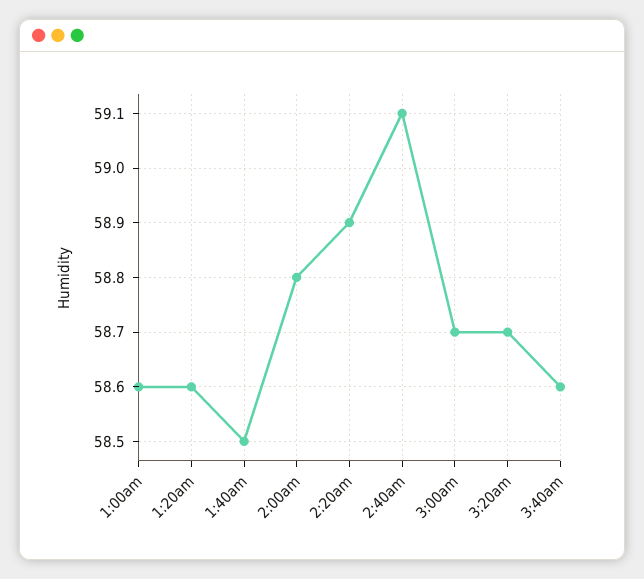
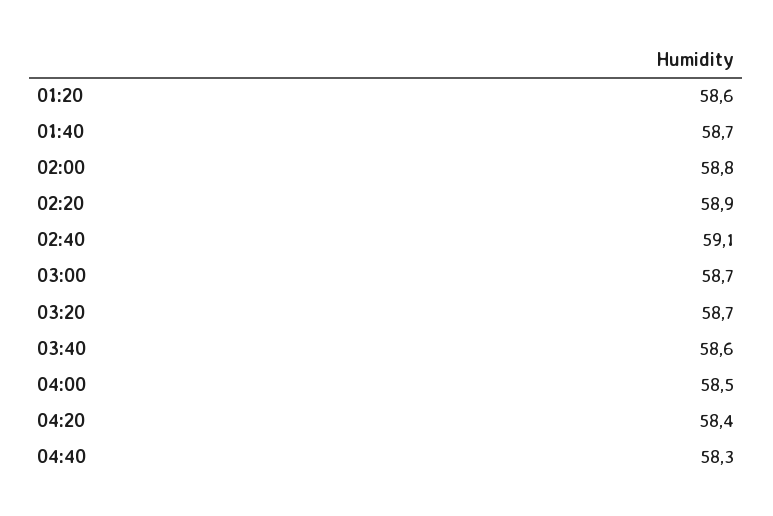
1:00am: 58.6 -> none
1:40am: 58.5 -> 58.7
04:00: none -> 58.5
04:20: none -> 58.4
04:40: none -> 58.3

